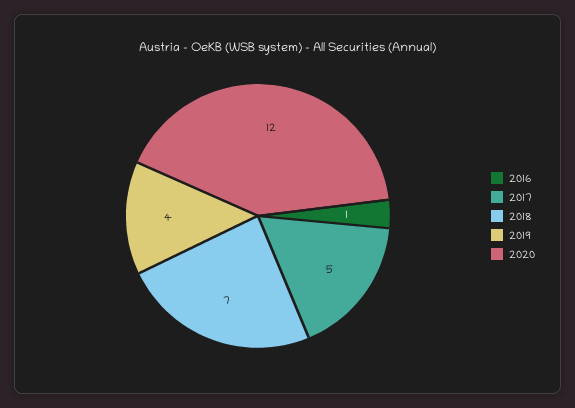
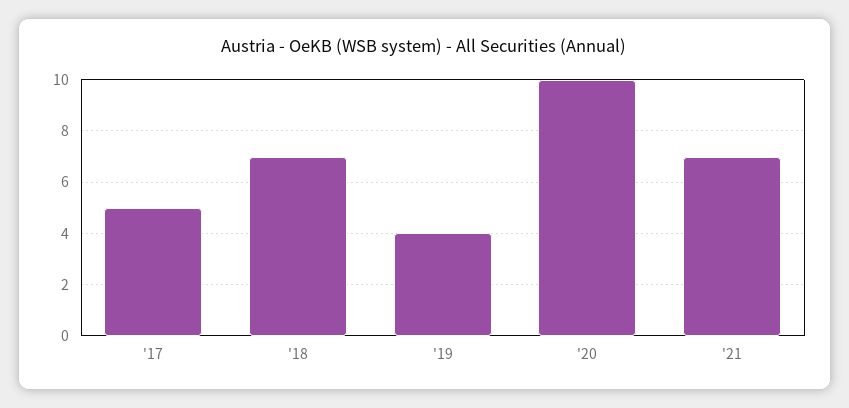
2016: 1 -> none
2020: 12 -> 10
'21: none -> 7

